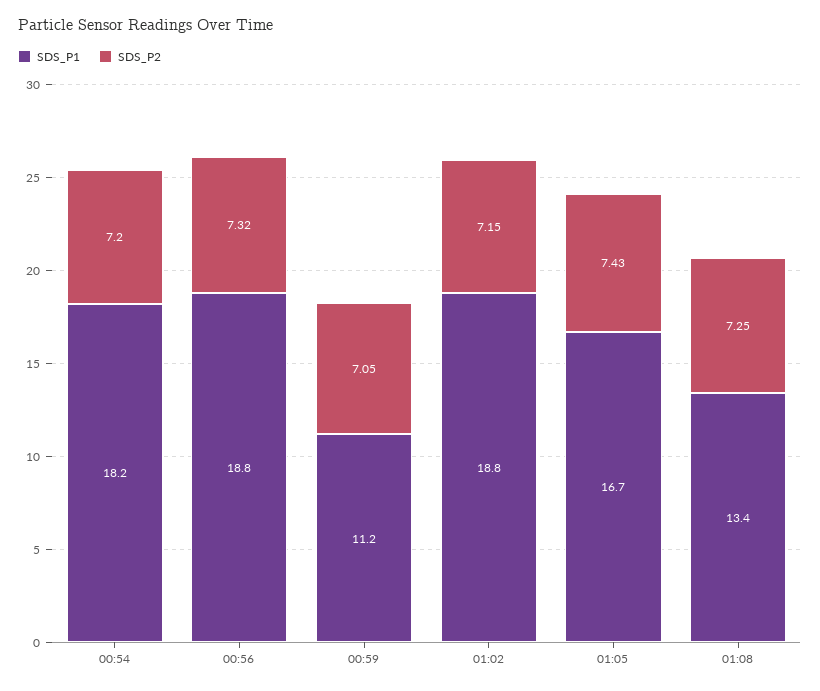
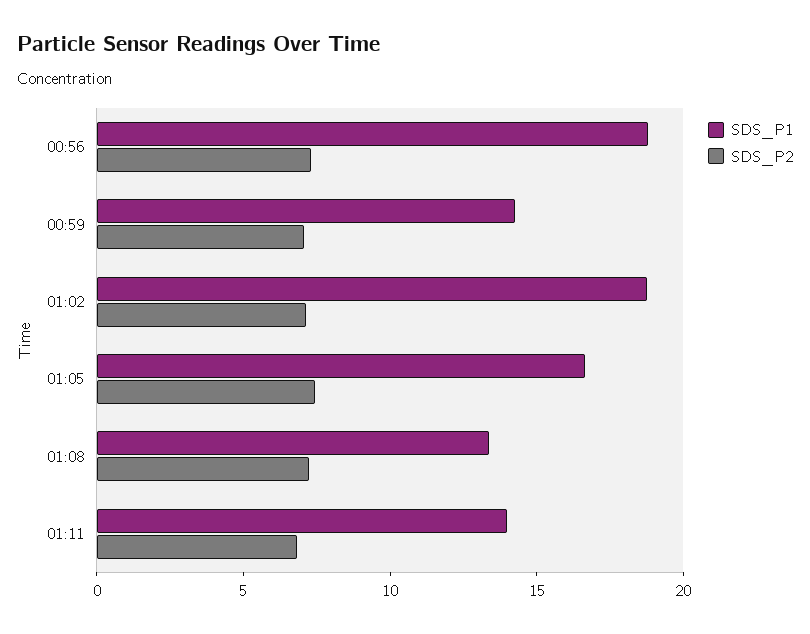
SDS_P1, 00:54: 18.2 -> none
SDS_P2, 00:54: 7.2 -> none
SDS_P1, 00:59: 11.2 -> 14
SDS_P1, 01:11: none -> 14
SDS_P2, 01:11: none -> 7

